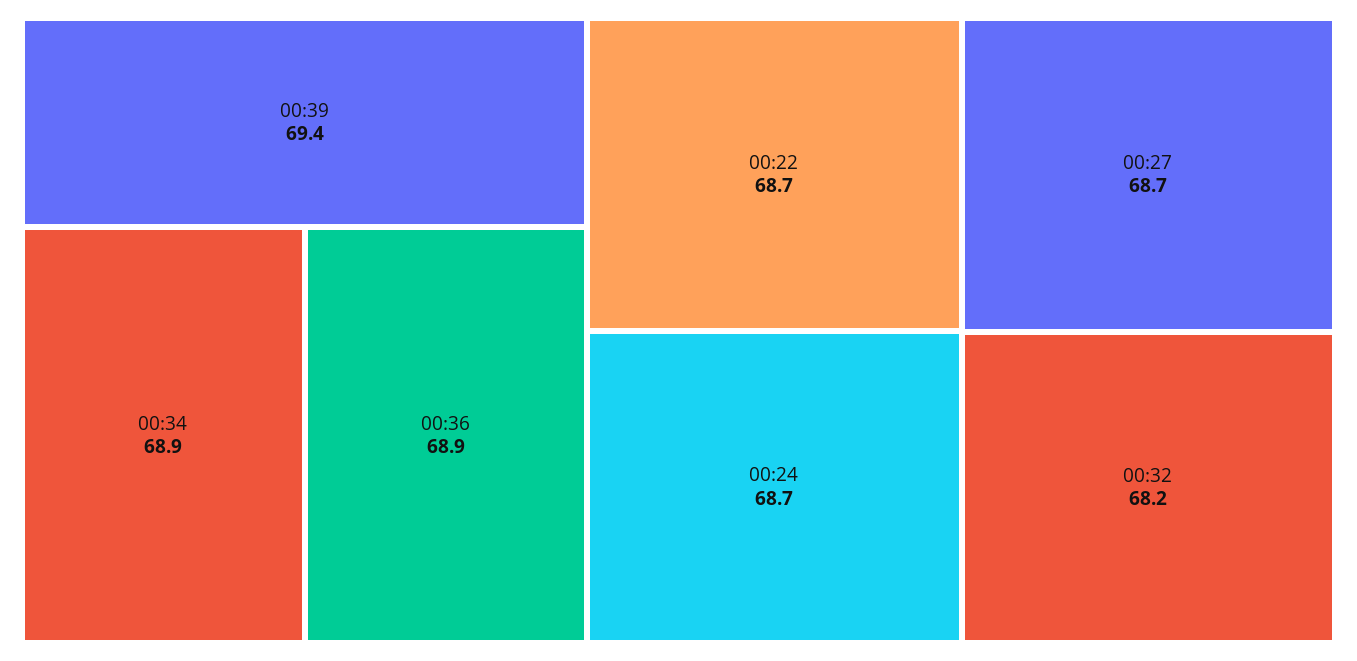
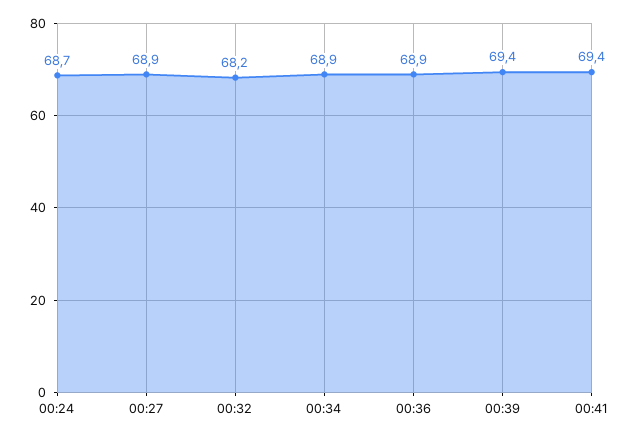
00:22: 68.7 -> none
00:27: 68.7 -> 68.9
00:41: none -> 69.4

